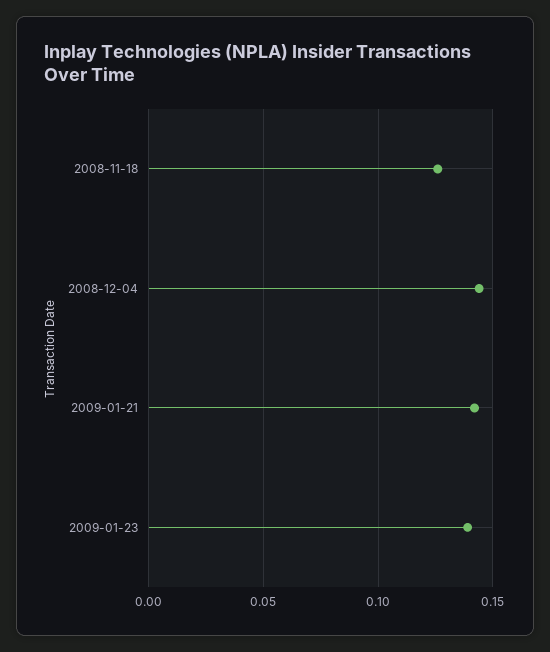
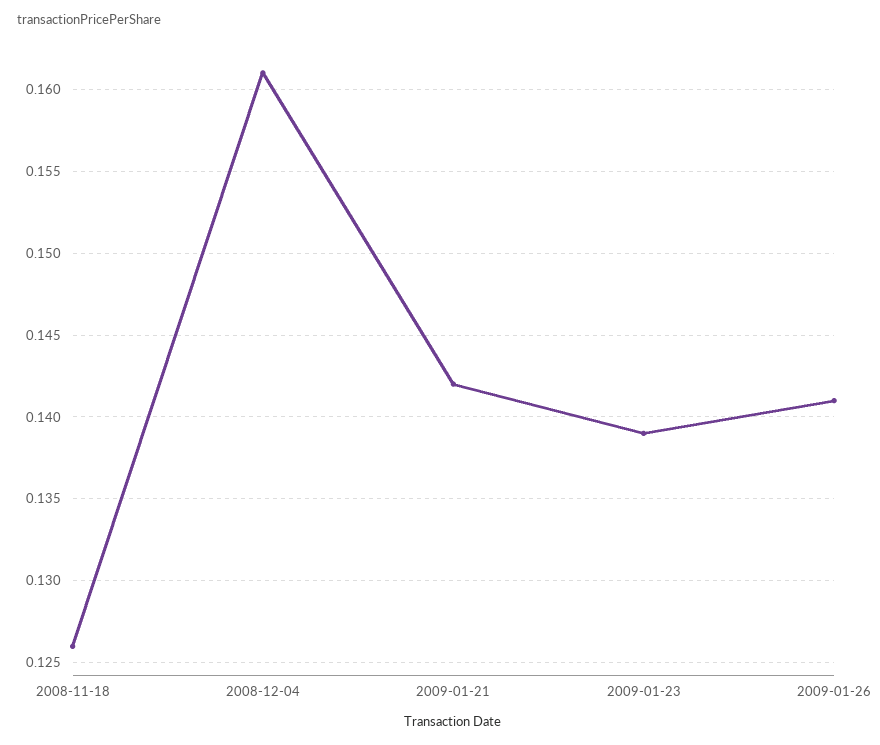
2008-12-04: 0.145 -> 0.161
2009-01-26: none -> 0.141

